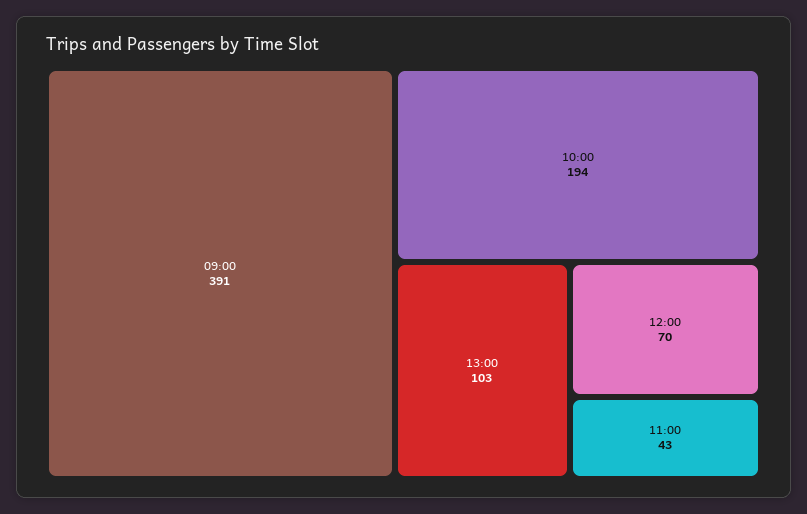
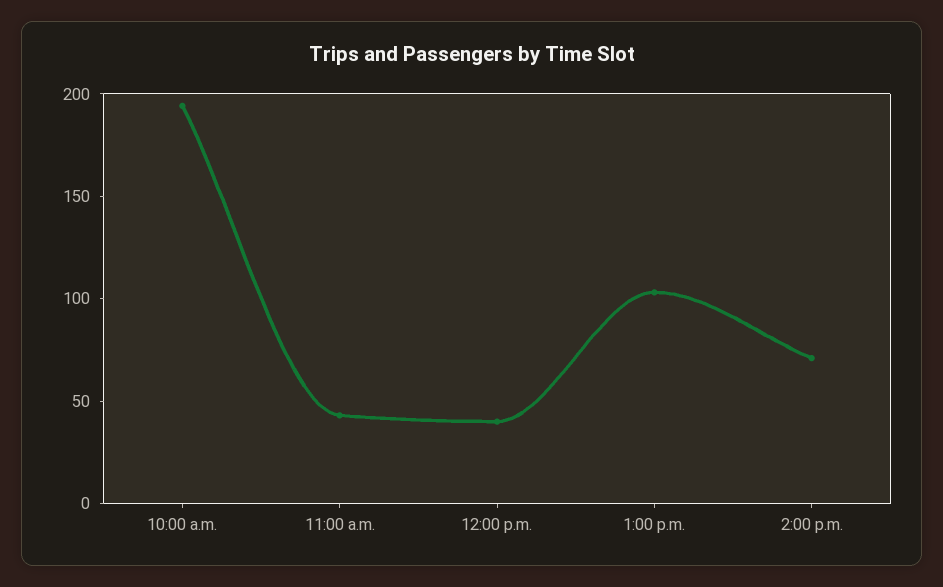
09:00: 391 -> none
12:00: 70 -> 40
2:00 p.m.: none -> 70

